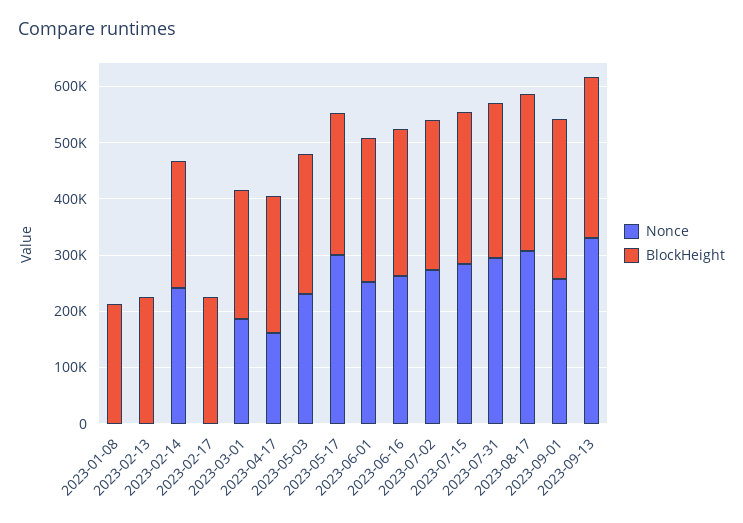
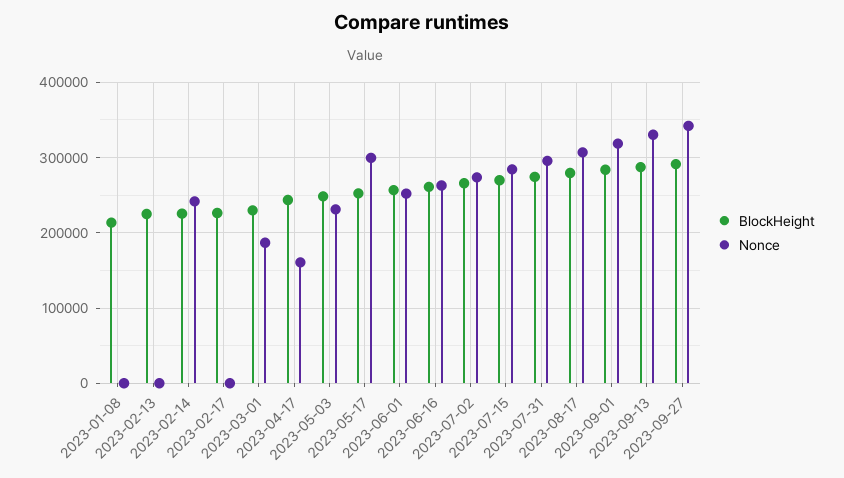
Nonce, 2023-09-01: 260000 -> 320000
BlockHeight, 2023-09-27: none -> 290000
Nonce, 2023-09-27: none -> 340000

